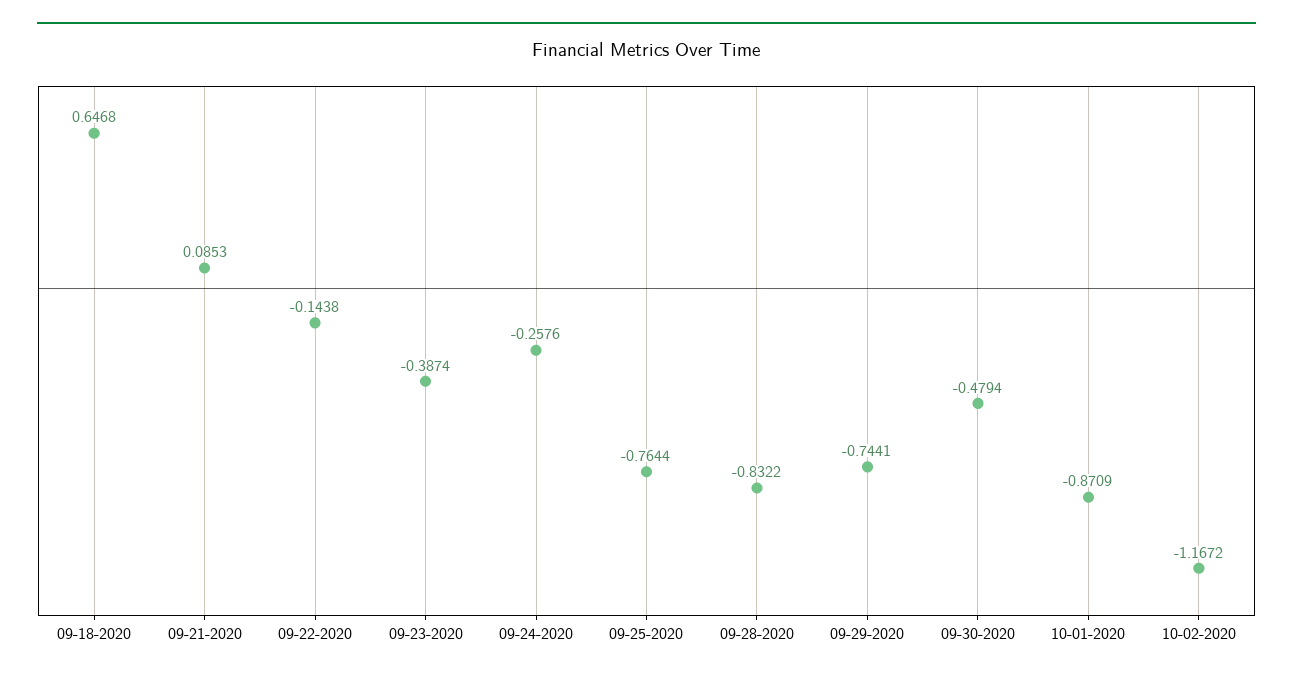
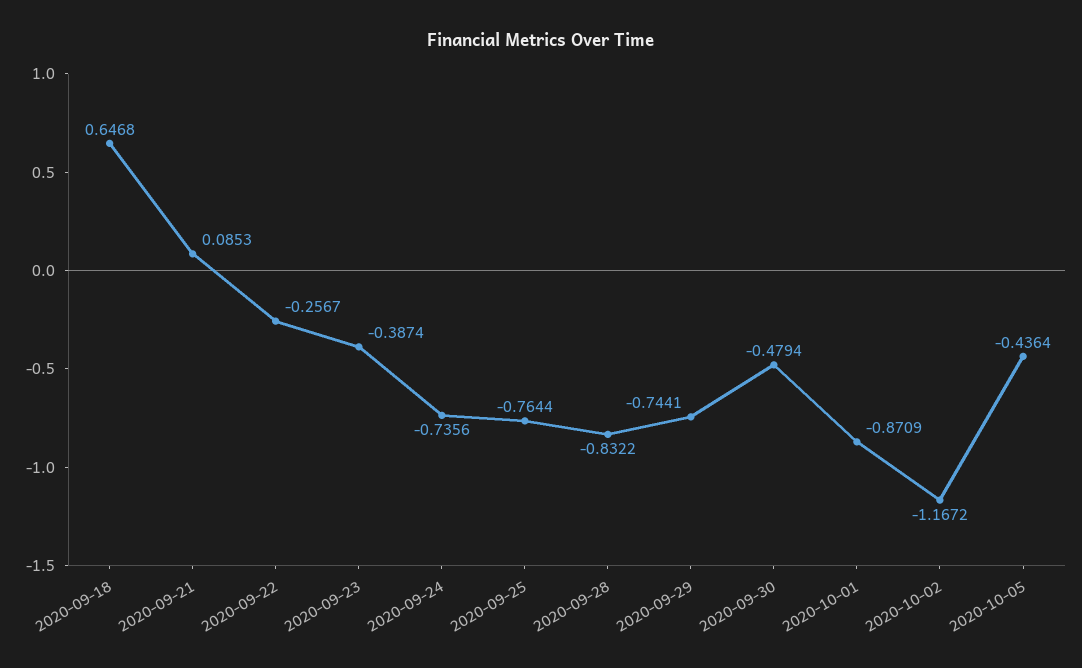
09-22-2020: -0.1438 -> -0.2567
09-24-2020: -0.2576 -> -0.7356
2020-10-05: none -> -0.4364

